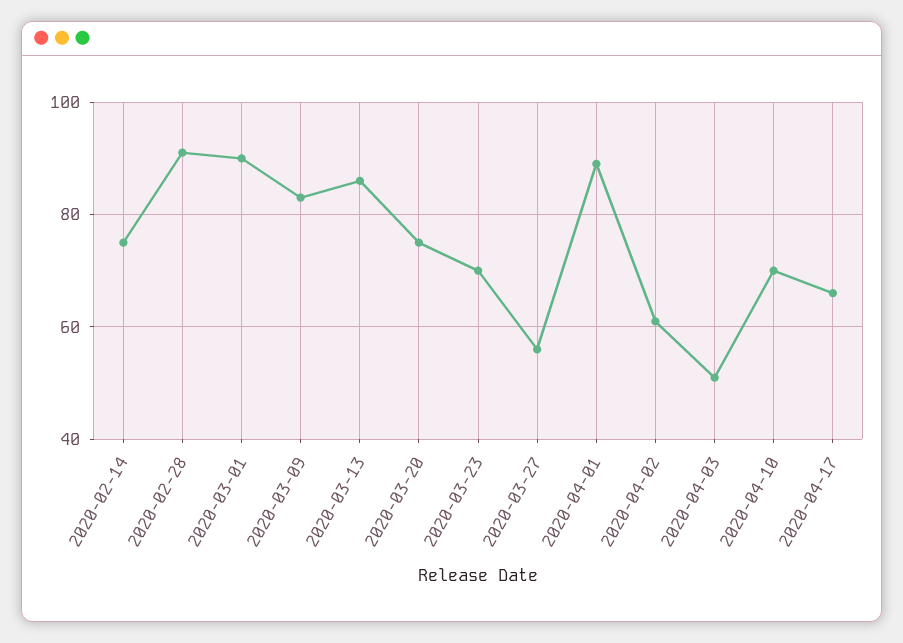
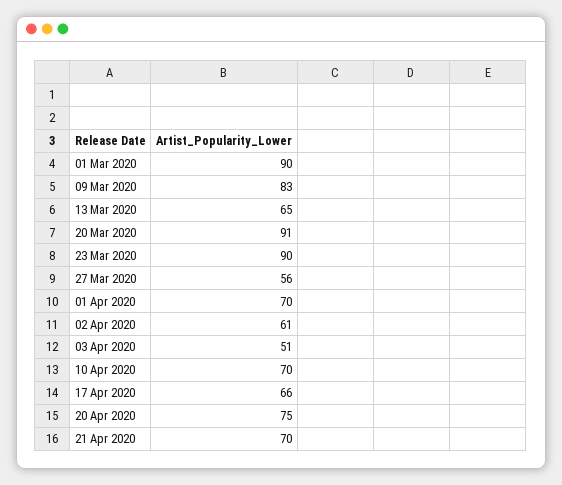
2020-02-14: 75 -> none
2020-02-28: 90 -> none
2020-03-13: 85 -> 65
2020-03-20: 75 -> 91
2020-03-23: 70 -> 90
2020-04-01: 90 -> 70
20 Apr 2020: none -> 75
21 Apr 2020: none -> 70

